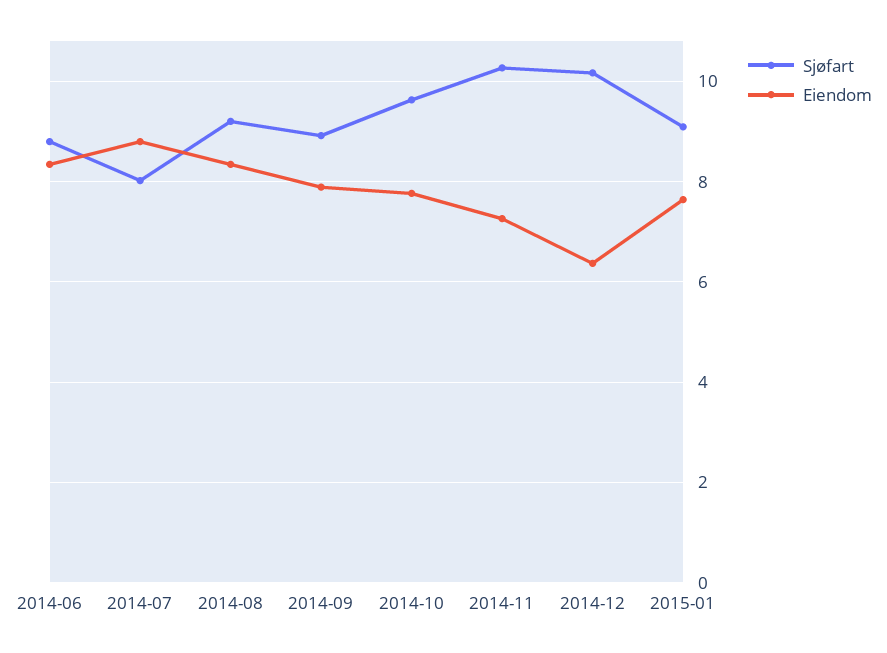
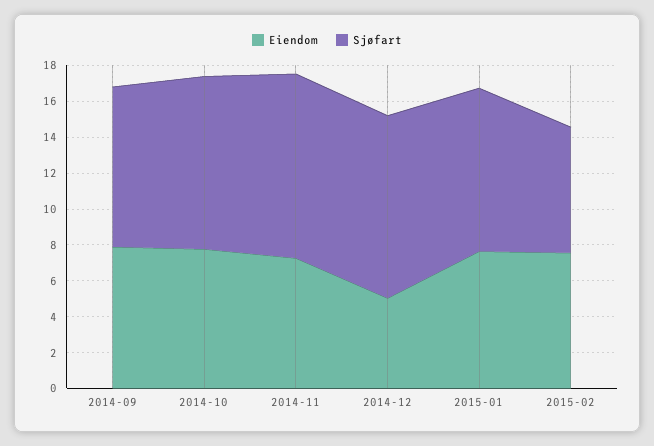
Sjøfart, 2014-06: 8.8 -> none
Eiendom, 2014-06: 8.4 -> none
Sjøfart, 2014-07: 8 -> none
Eiendom, 2014-07: 8.8 -> none
Sjøfart, 2014-08: 9.2 -> none
Eiendom, 2014-08: 8.4 -> none
Eiendom, 2014-12: 6.4 -> 5
Eiendom, 2015-02: none -> 7.5
Sjøfart, 2015-02: none -> 7

